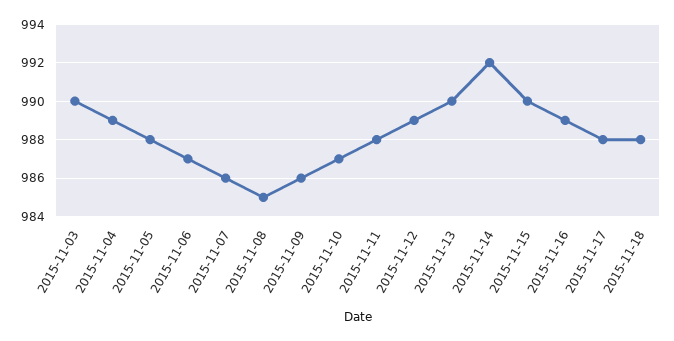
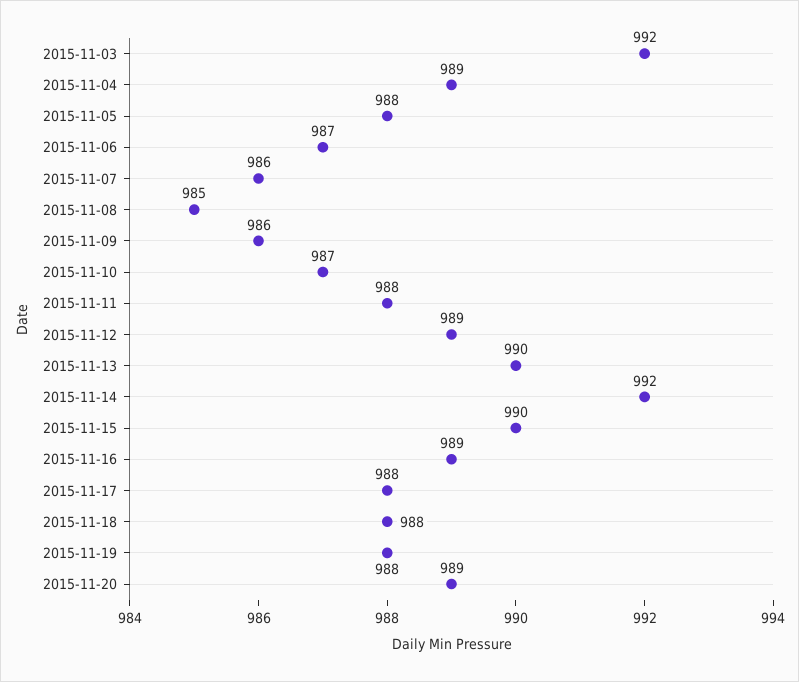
2015-11-03: 990 -> 992
2015-11-19: none -> 988
2015-11-20: none -> 989

